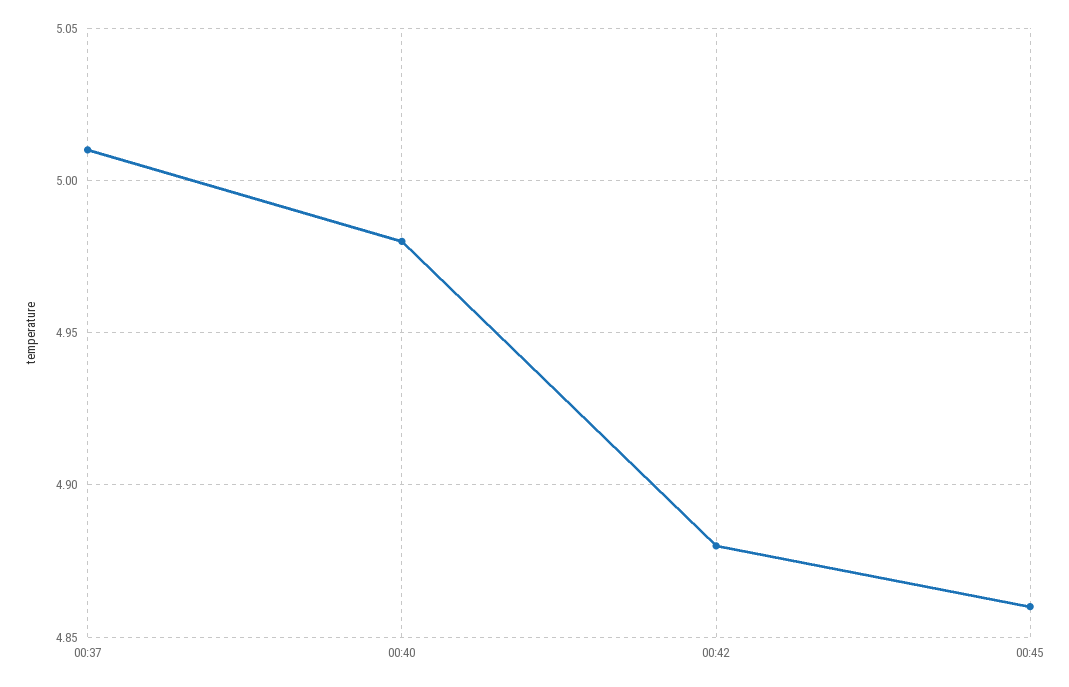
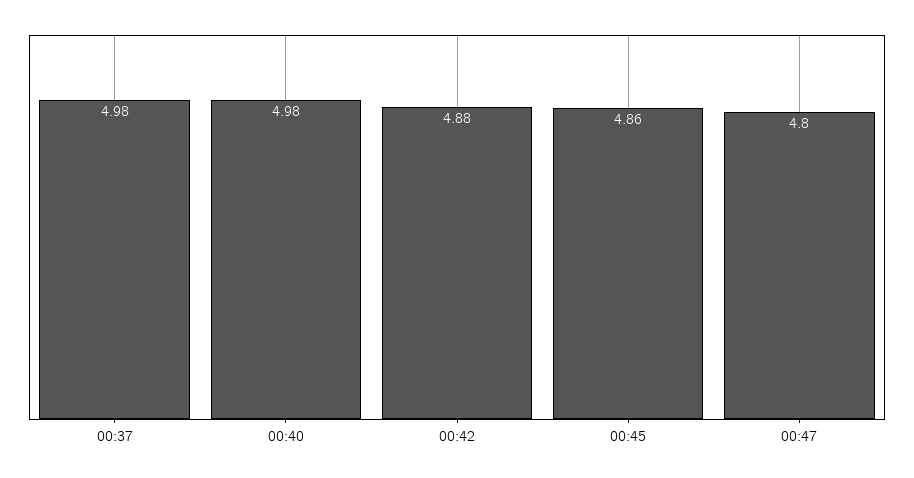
00:37: 5.01 -> 4.98
00:47: none -> 4.8

